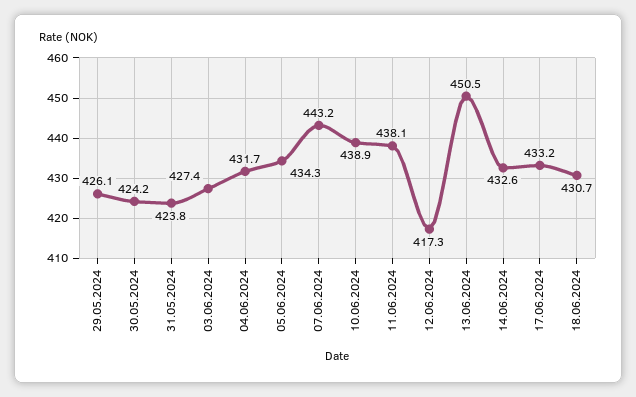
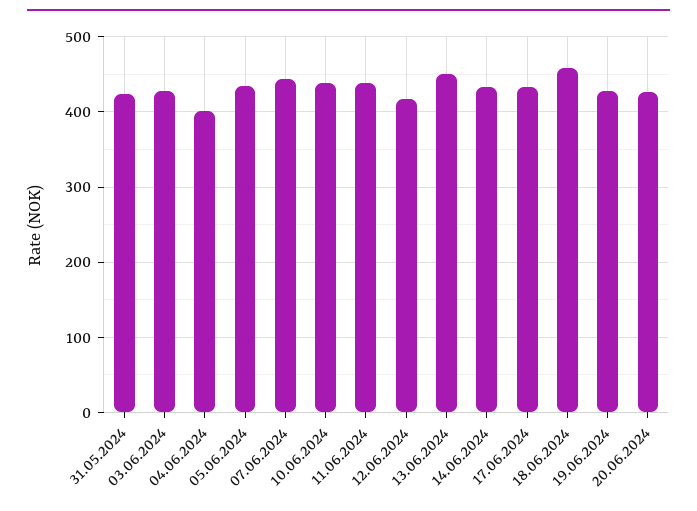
29.05.2024: 426.1 -> none
30.05.2024: 424.2 -> none
04.06.2024: 431.7 -> 400
18.06.2024: 430.7 -> 460
19.06.2024: none -> 430
20.06.2024: none -> 430

